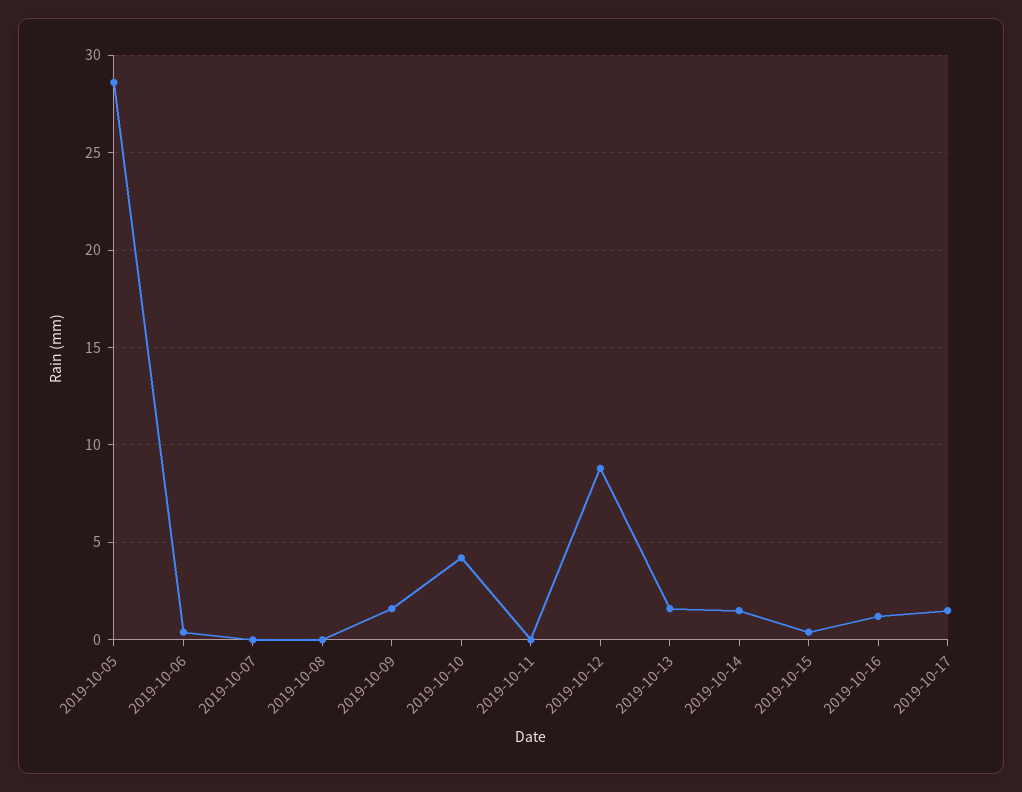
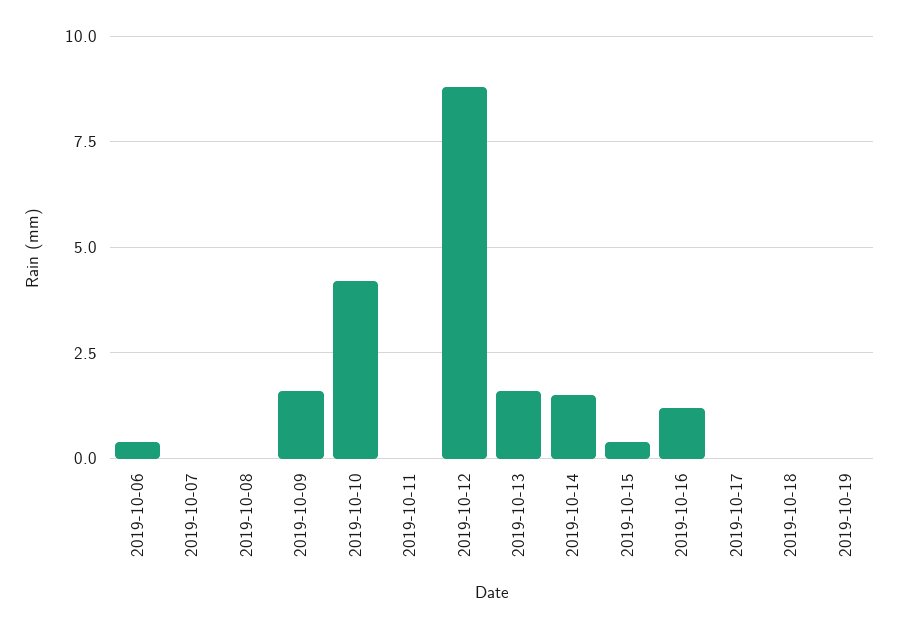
2019-10-05: 28.5 -> none
2019-10-17: 1.5 -> 0
2019-10-18: none -> 0
2019-10-19: none -> 0

